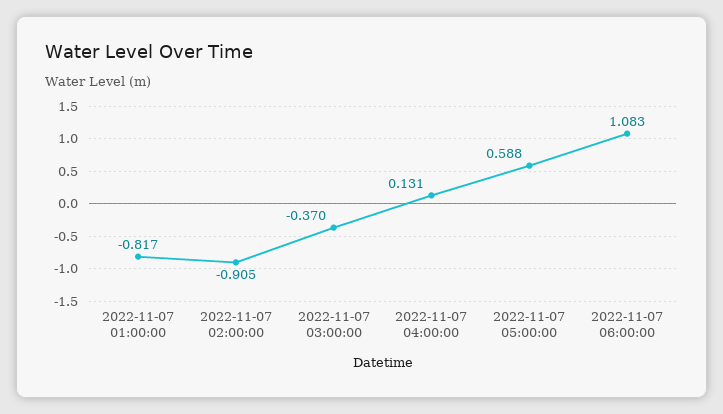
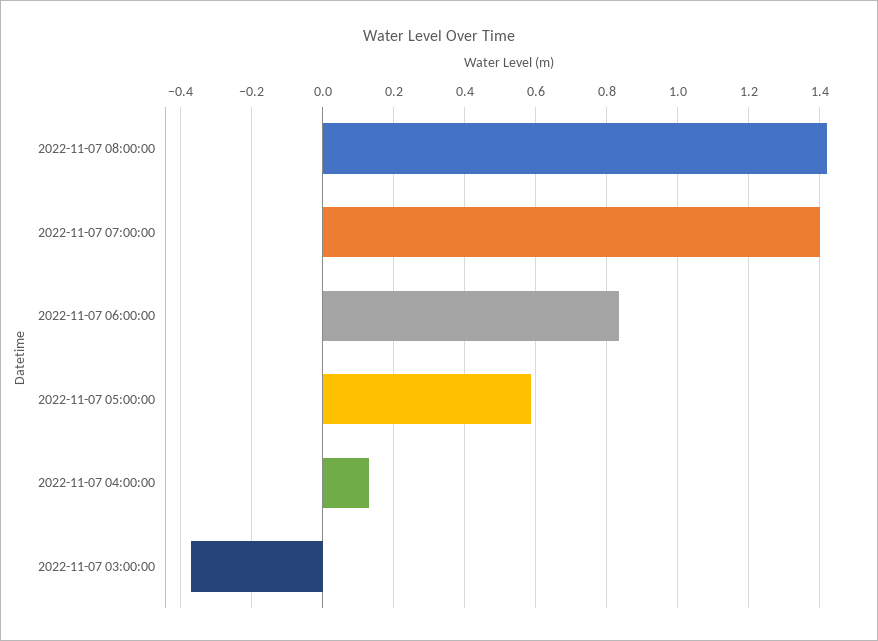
2022-11-07 01:00:00: -0.817 -> none
2022-11-07 02:00:00: -0.905 -> none
2022-11-07 06:00:00: 1.083 -> 0.84
2022-11-07 08:00:00: none -> 1.42
2022-11-07 07:00:00: none -> 1.4

